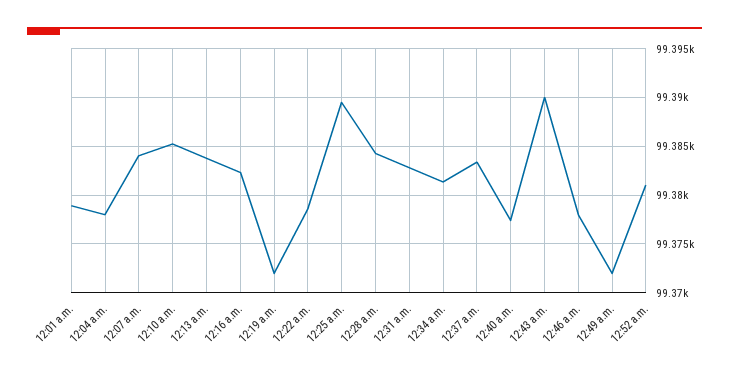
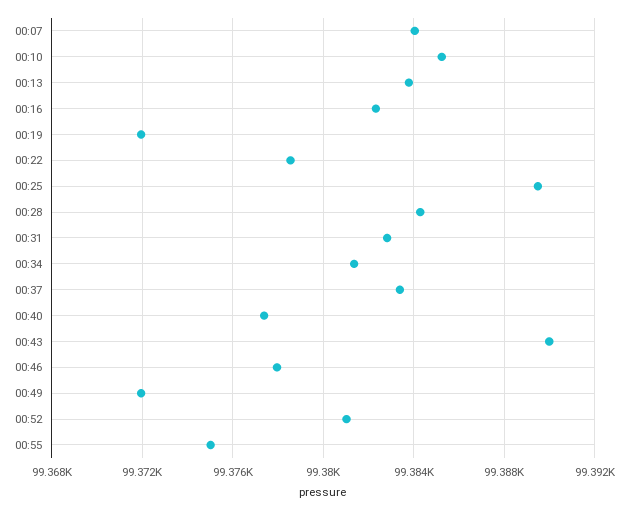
12:01 a.m.: 99379 -> none
12:04 a.m.: 99378 -> none
00:55: none -> 99375

